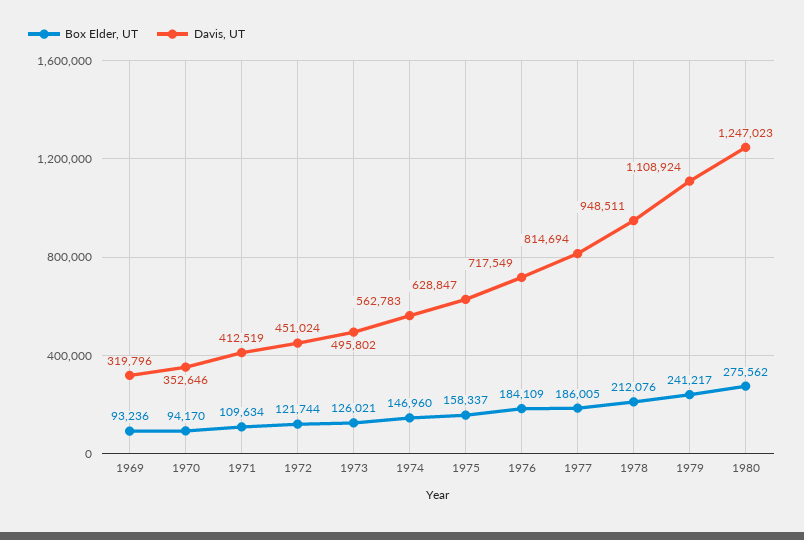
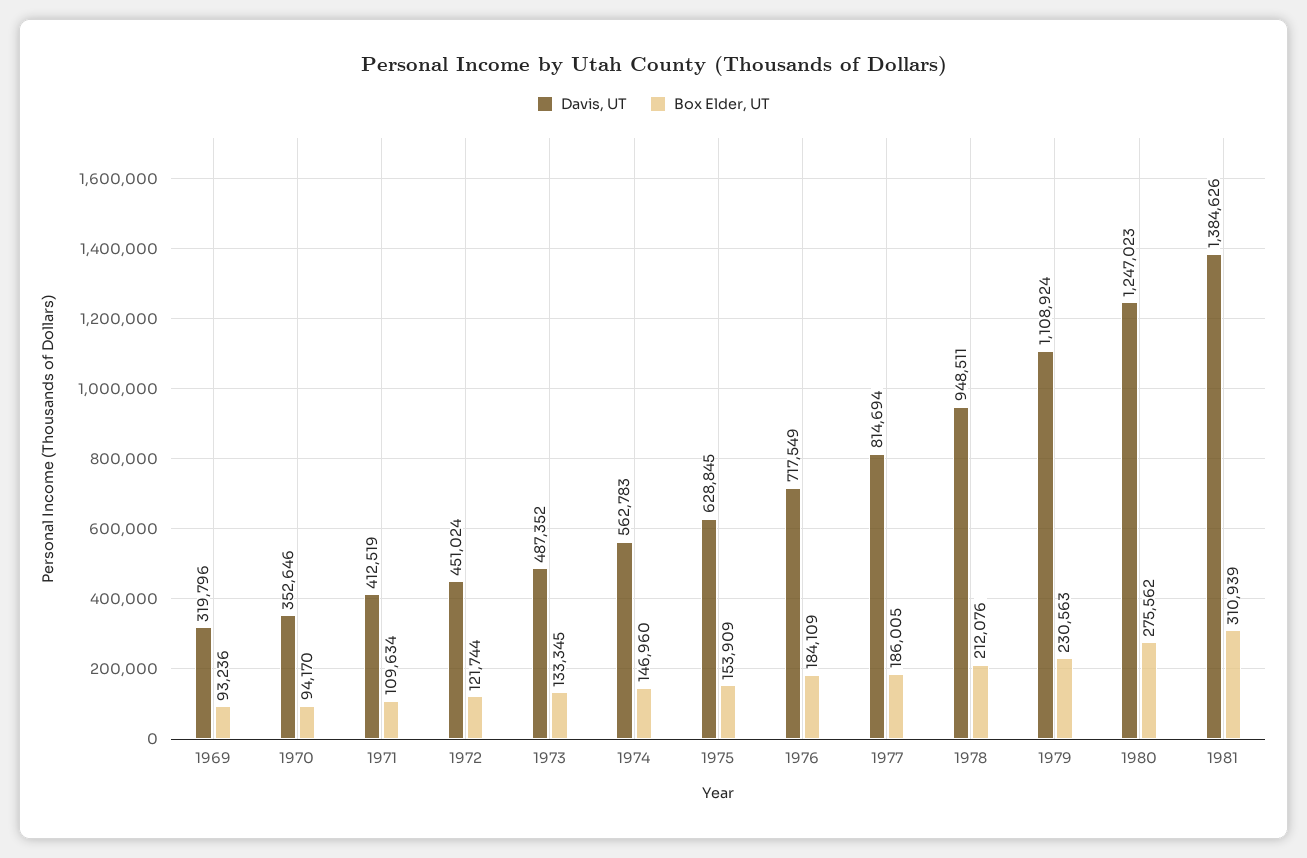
Box Elder, UT, 1973: 126021 -> 133345
Davis, UT, 1973: 495802 -> 487352
Box Elder, UT, 1975: 158337 -> 153909
Davis, UT, 1975: 628847 -> 628845
Box Elder, UT, 1979: 241217 -> 230563
Davis, UT, 1981: none -> 1384626
Box Elder, UT, 1981: none -> 310939

